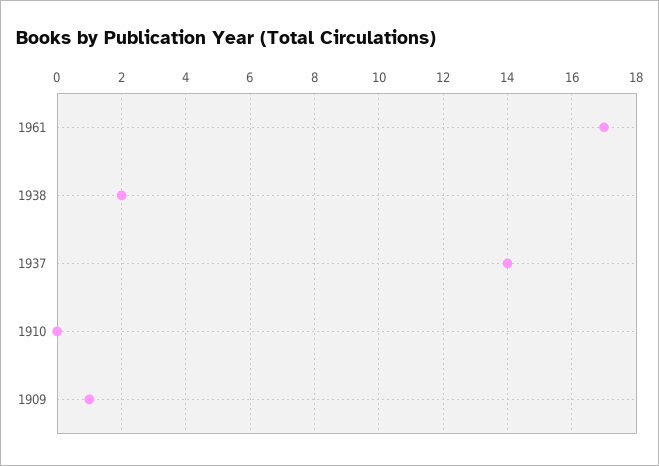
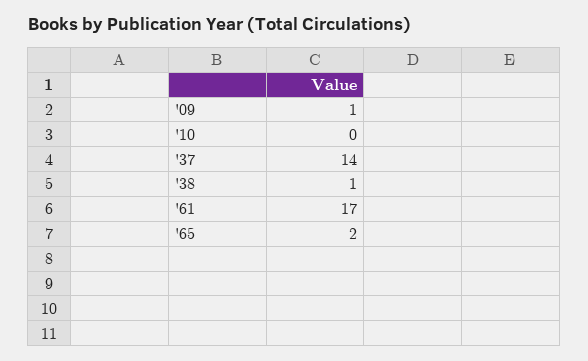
1938: 2 -> 1
'65: none -> 2

